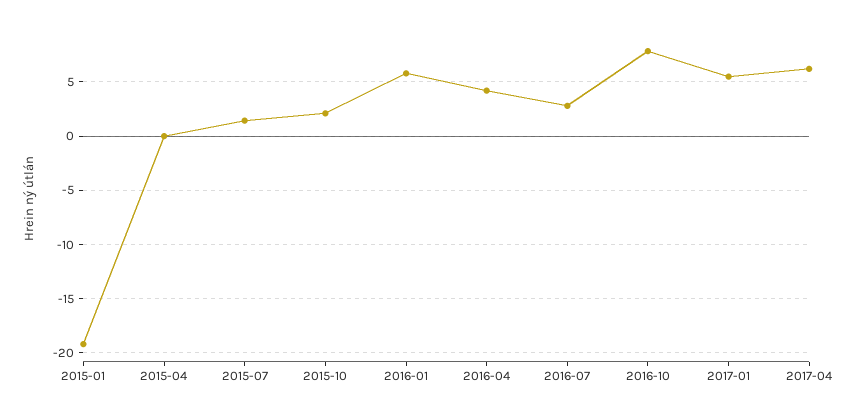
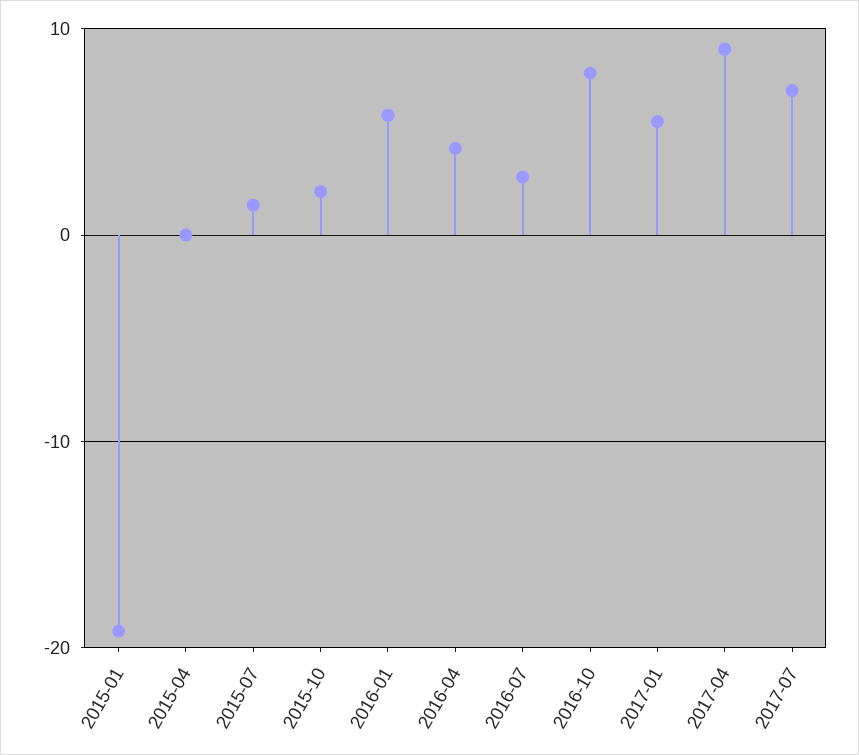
2017-04: 6 -> 9
2017-07: none -> 7

